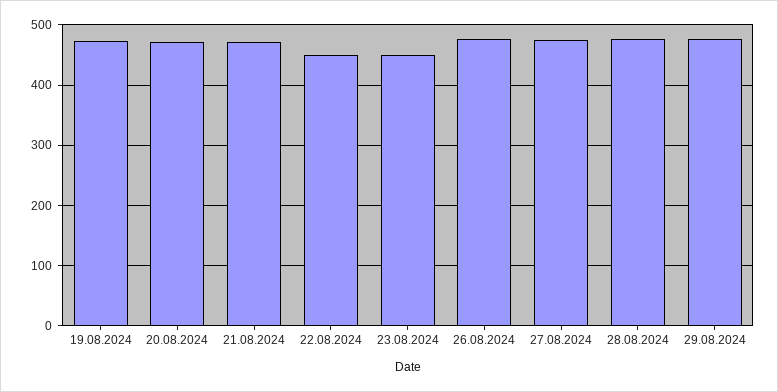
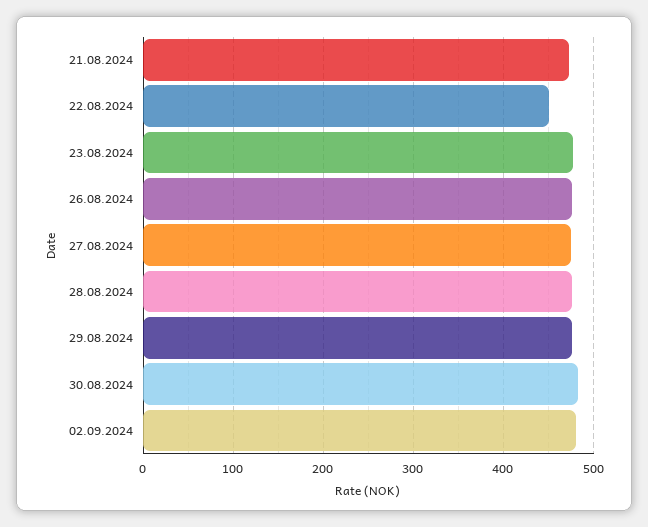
19.08.2024: 470 -> none
20.08.2024: 470 -> none
23.08.2024: 450 -> 480
30.08.2024: none -> 480
02.09.2024: none -> 480

